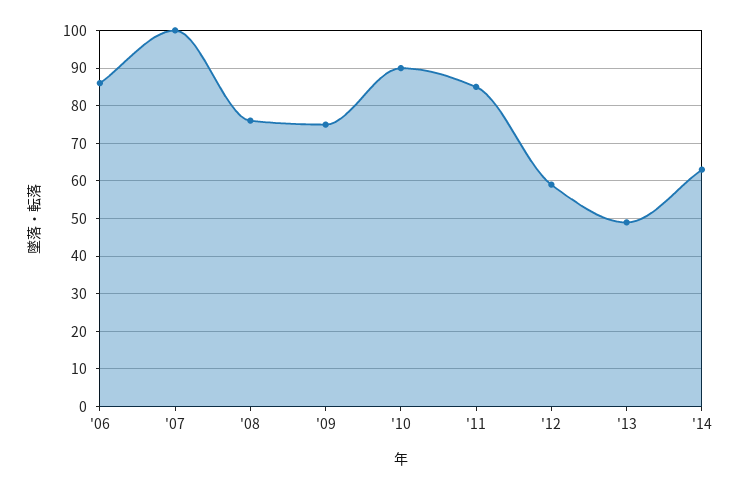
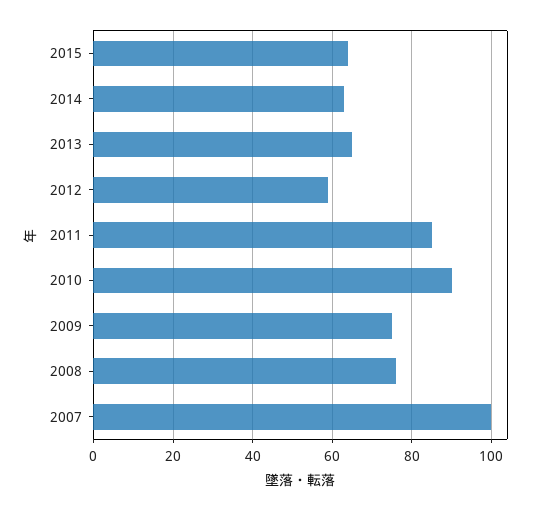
'06: 85 -> none
'13: 50 -> 65
2015: none -> 65

